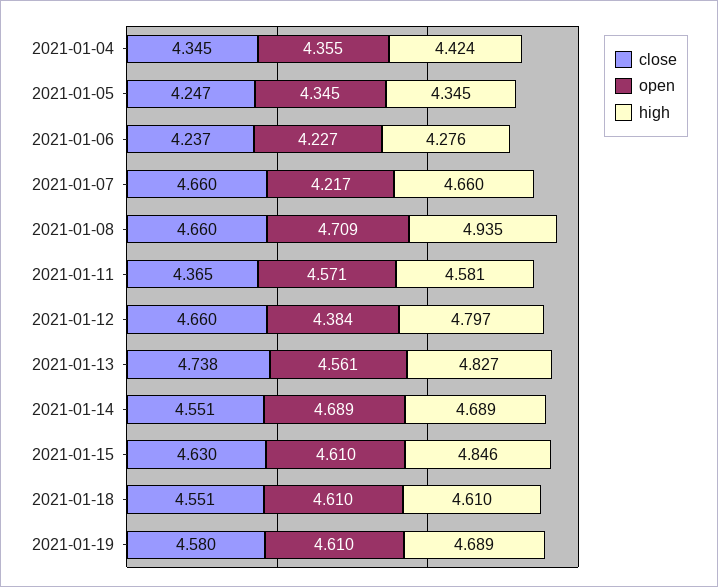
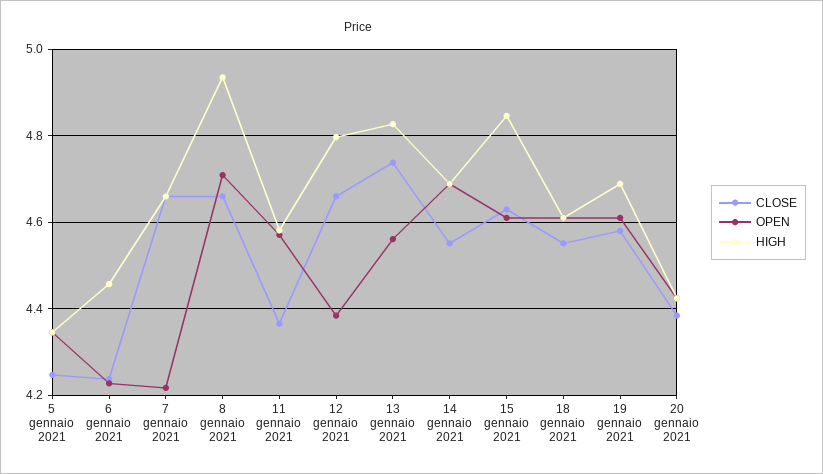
close, 2021-01-04: 4.345 -> none
open, 2021-01-04: 4.355 -> none
high, 2021-01-04: 4.424 -> none
high, 2021-01-06: 4.276 -> 4.46
close, 20 gennaio 2021: none -> 4.38
open, 20 gennaio 2021: none -> 4.42
high, 20 gennaio 2021: none -> 4.42

